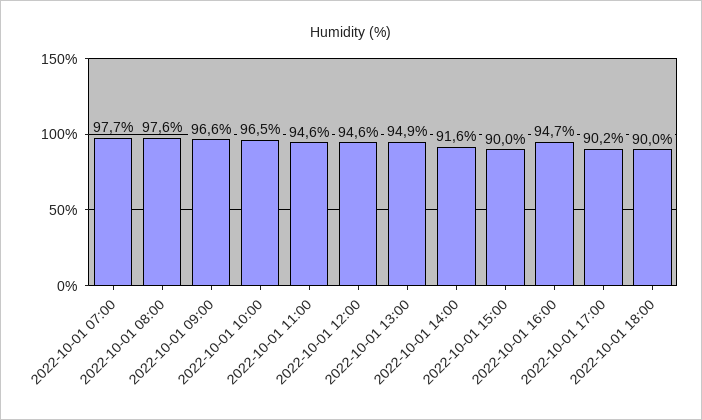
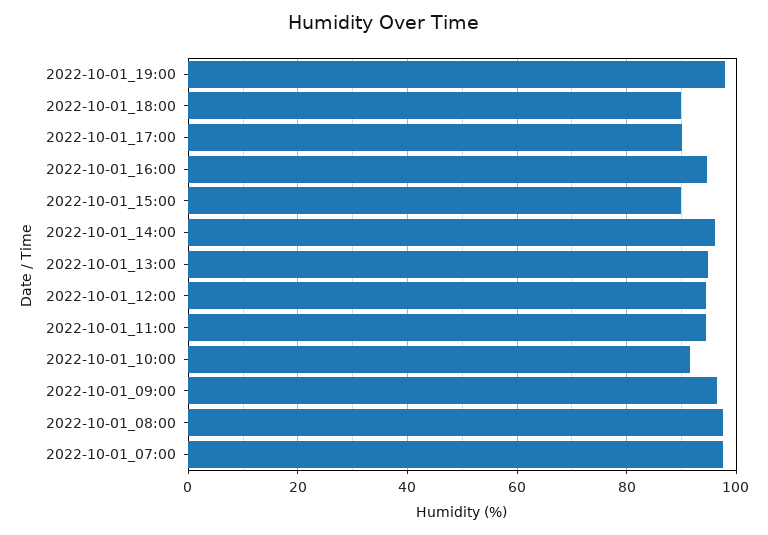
2022-10-01 10:00: 96.5 -> 92
2022-10-01 14:00: 91.6 -> 96
2022-10-01_19:00: none -> 98

